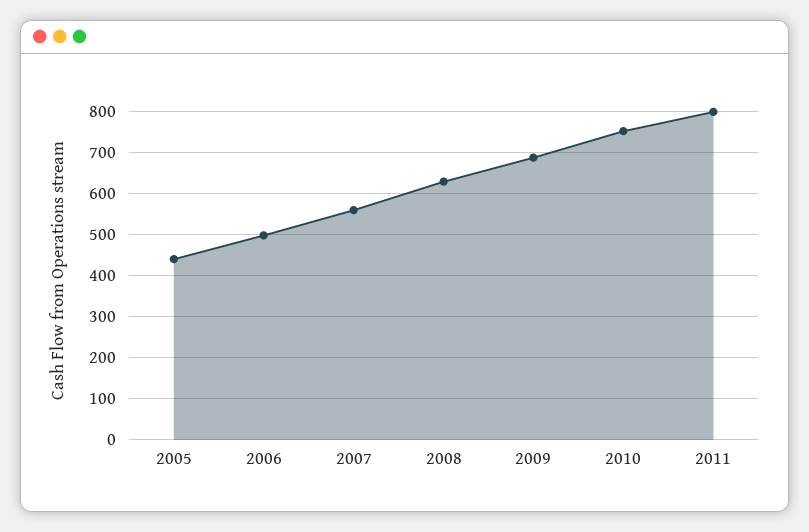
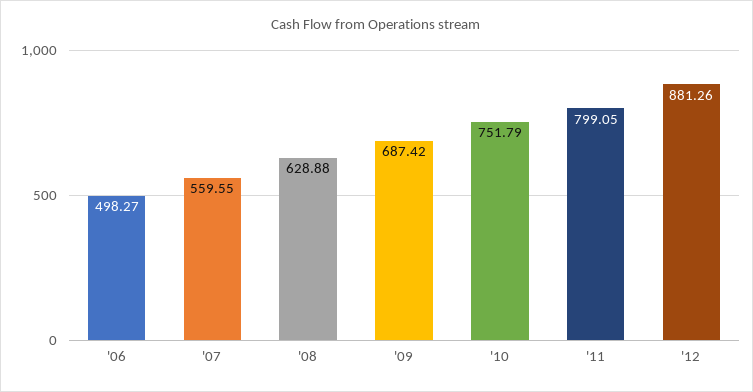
2005: 440 -> none
'12: none -> 881.26

